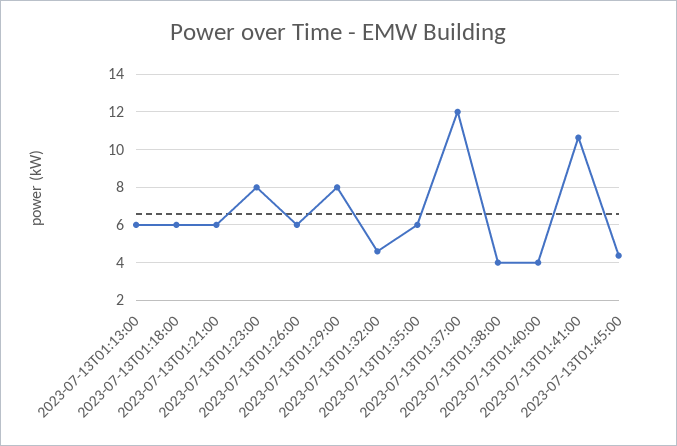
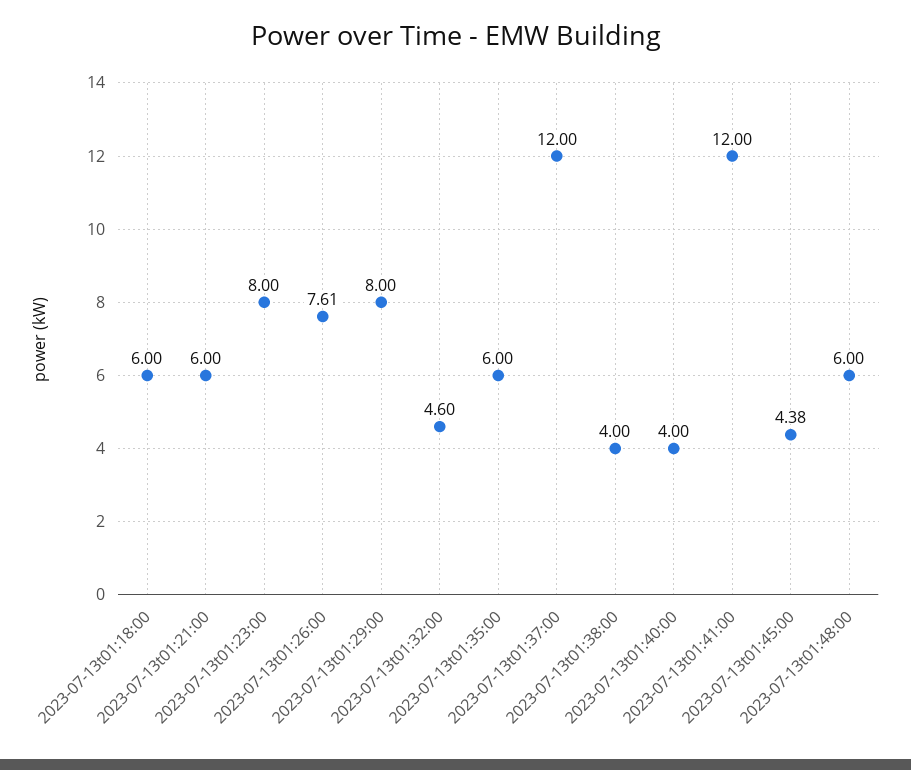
2023-07-13T01:13:00: 6 -> none
2023-07-13T01:26:00: 6 -> 7.61
2023-07-13T01:41:00: 10.5 -> 12
2023-07-13t01:48:00: none -> 6

